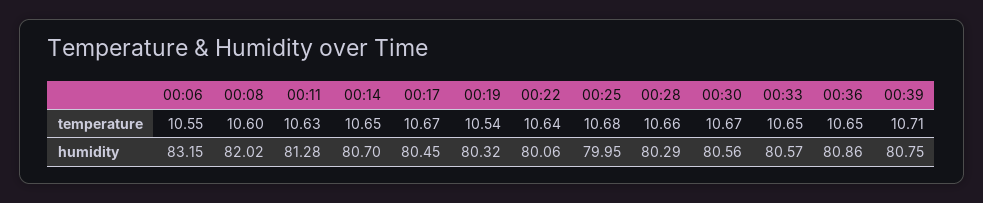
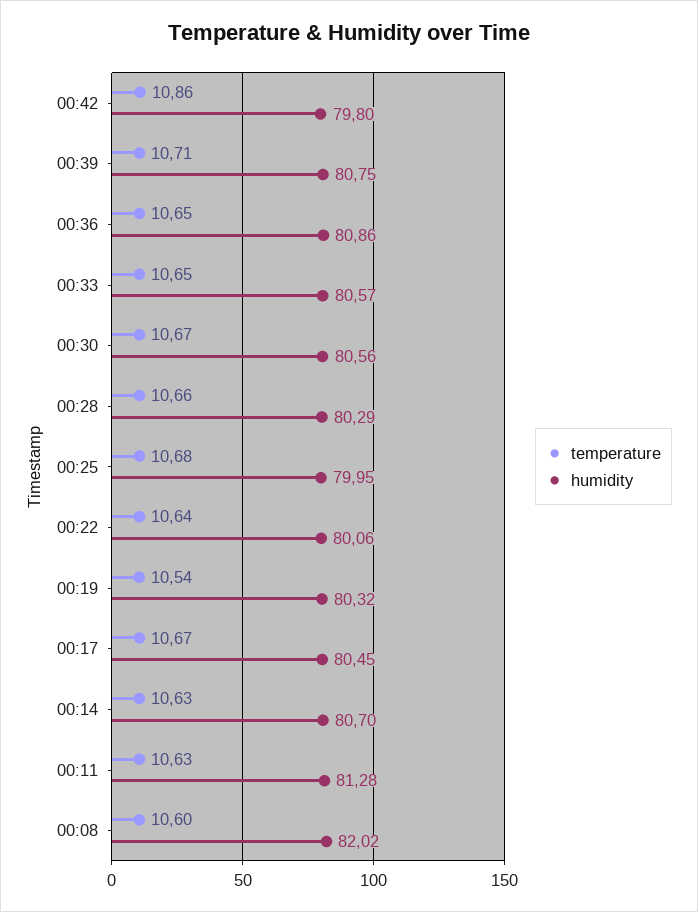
temperature, 00:06: 10.55 -> none
temperature, 00:14: 10.65 -> 10.63
humidity, 00:06: 83.15 -> none
temperature, 00:42: none -> 10.86
humidity, 00:42: none -> 79.8

